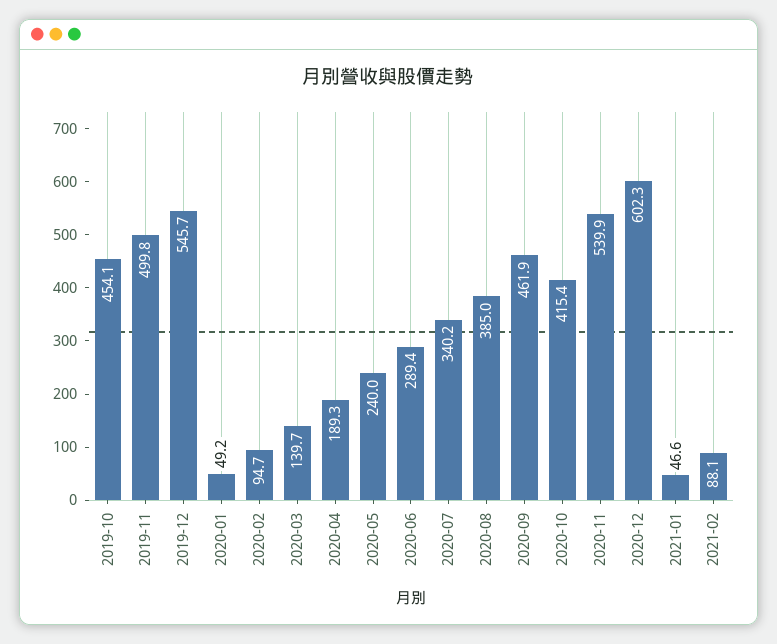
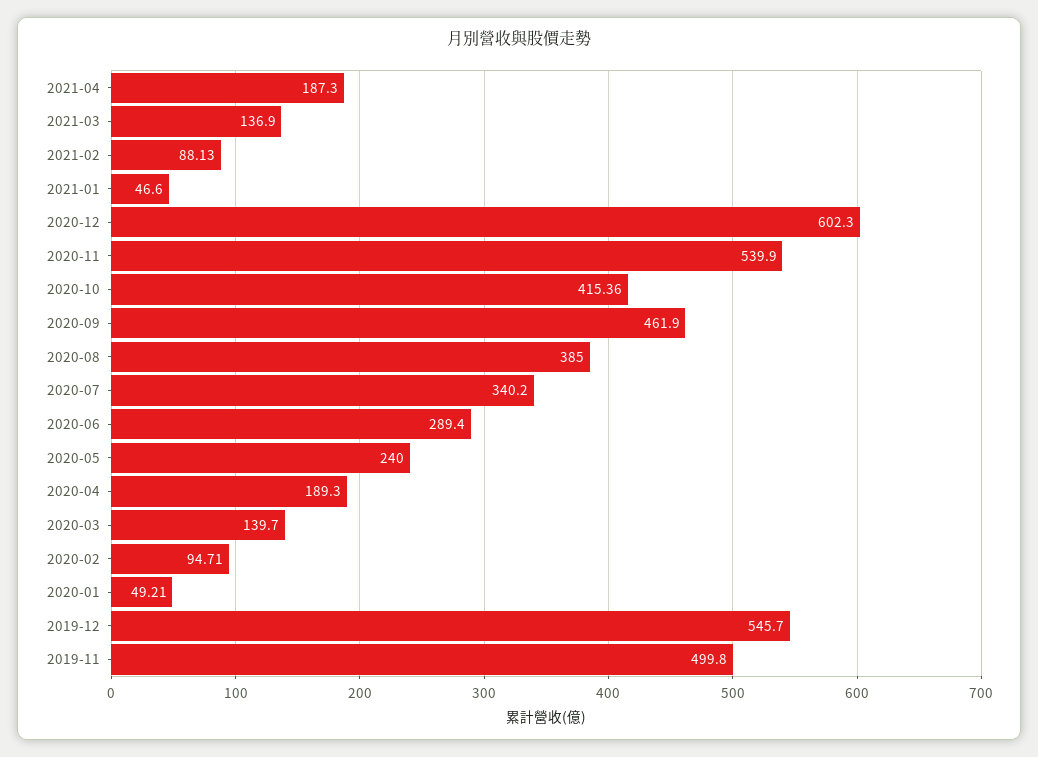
2019-10: 454.1 -> none
2021-04: none -> 187.3
2021-03: none -> 136.9

